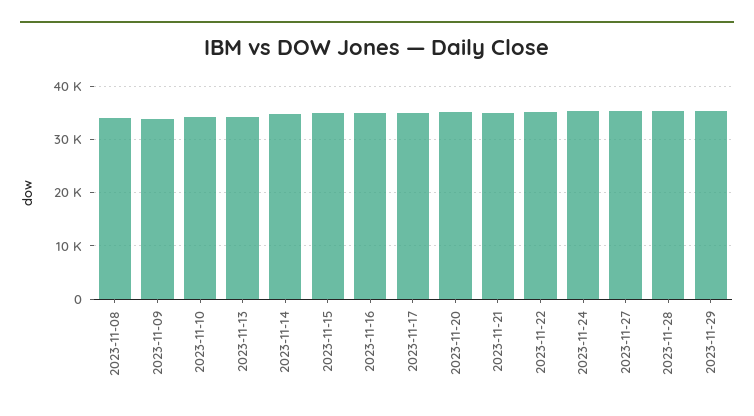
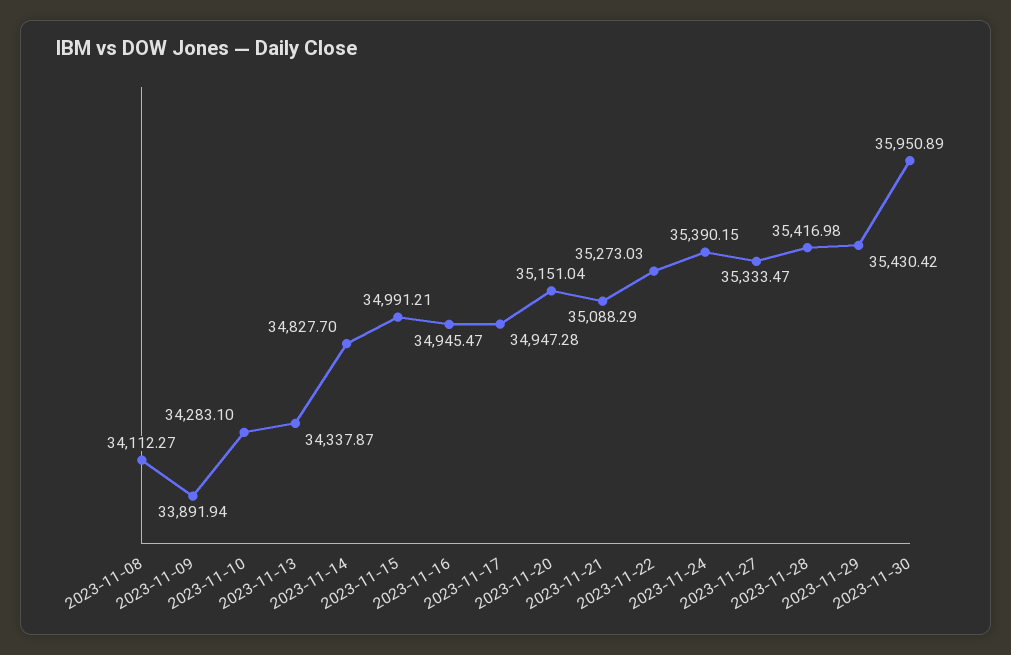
2023-11-30: none -> 35950.89

